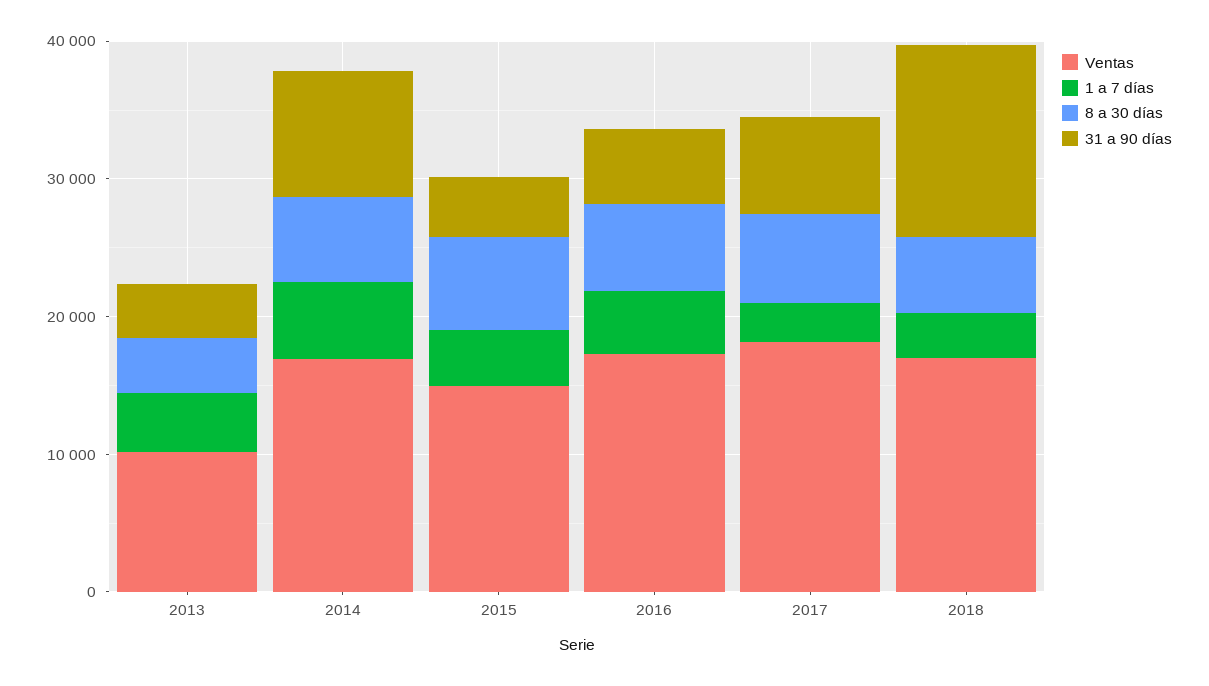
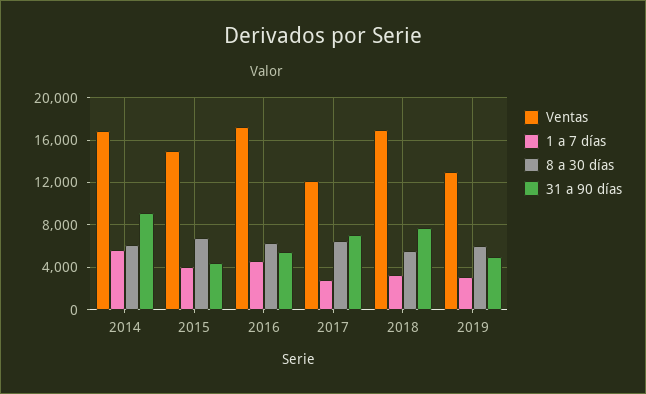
Ventas, 2013: 10000 -> none
1 a 7 días, 2013: 4000 -> none
8 a 30 días, 2013: 4000 -> none
31 a 90 días, 2013: 4000 -> none
Ventas, 2017: 18000 -> 12000
31 a 90 días, 2018: 14000 -> 8000
Ventas, 2019: none -> 13000
1 a 7 días, 2019: none -> 3000
8 a 30 días, 2019: none -> 6000
31 a 90 días, 2019: none -> 5000

